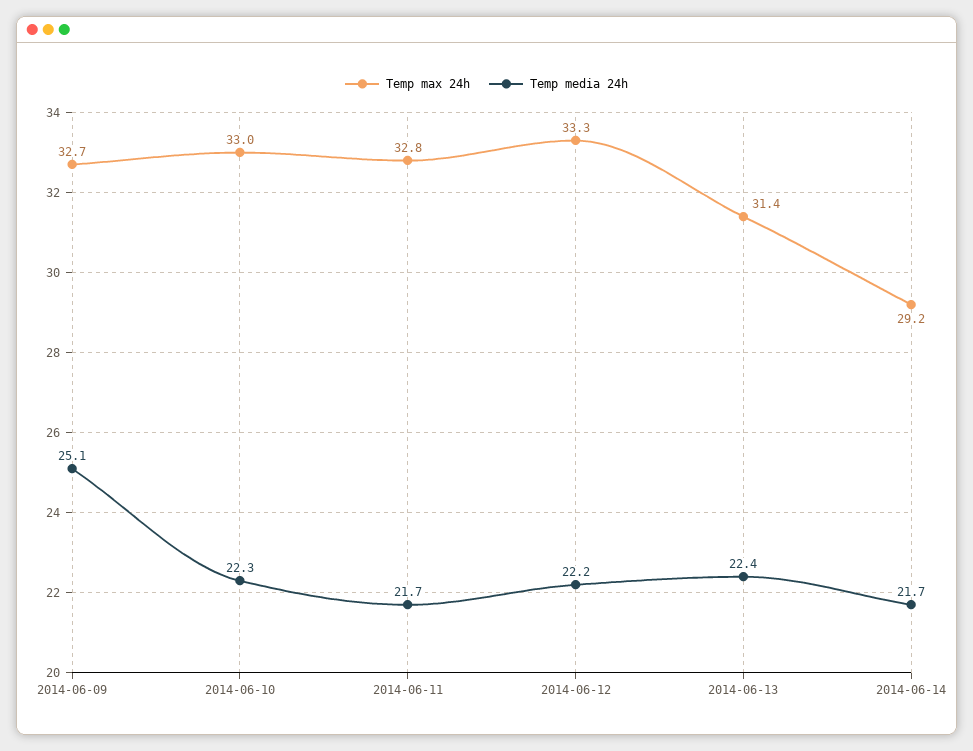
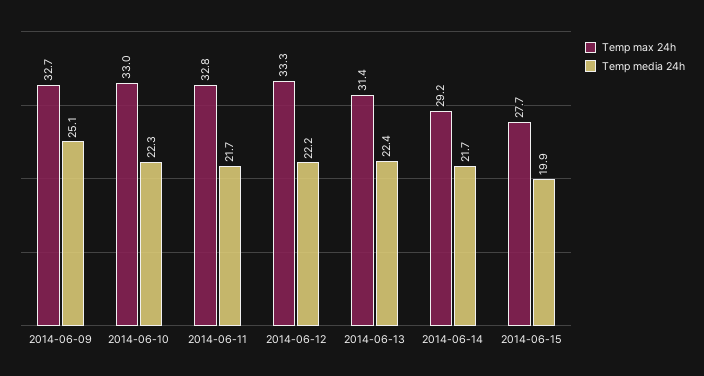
Temp max 24h, 2014-06-15: none -> 27.7
Temp media 24h, 2014-06-15: none -> 19.9

